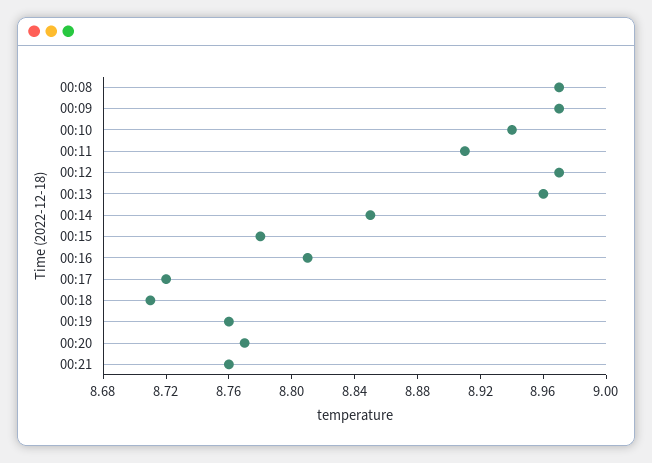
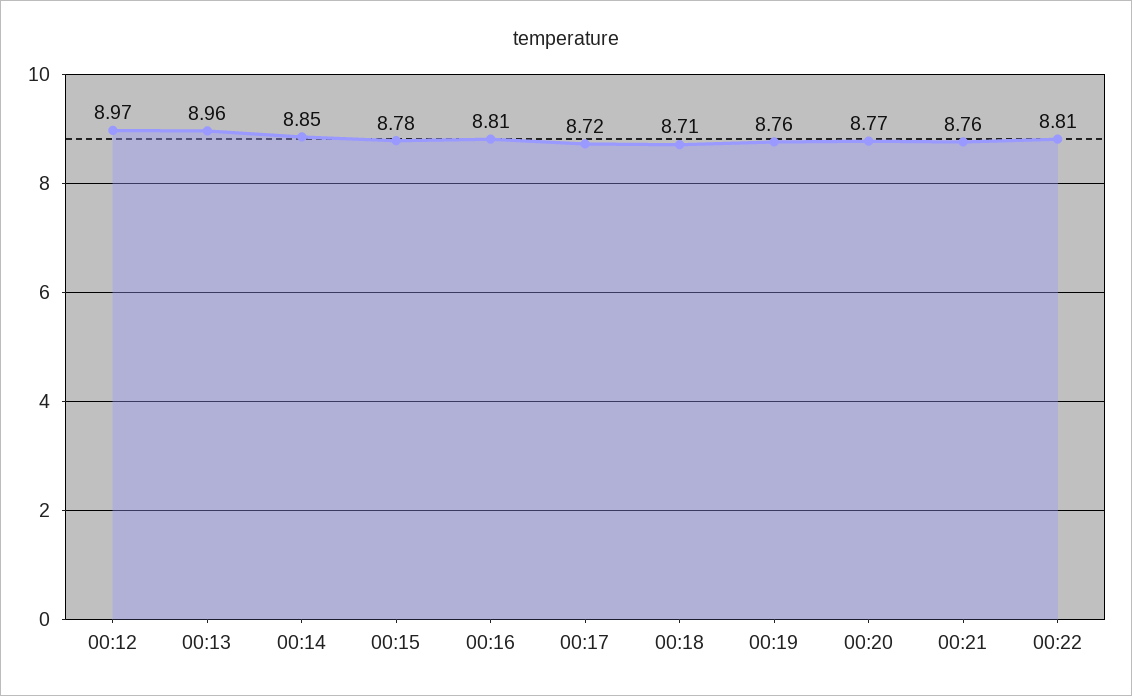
00:08: 8.97 -> none
00:09: 8.97 -> none
00:10: 8.94 -> none
00:11: 8.91 -> none
00:22: none -> 8.81

